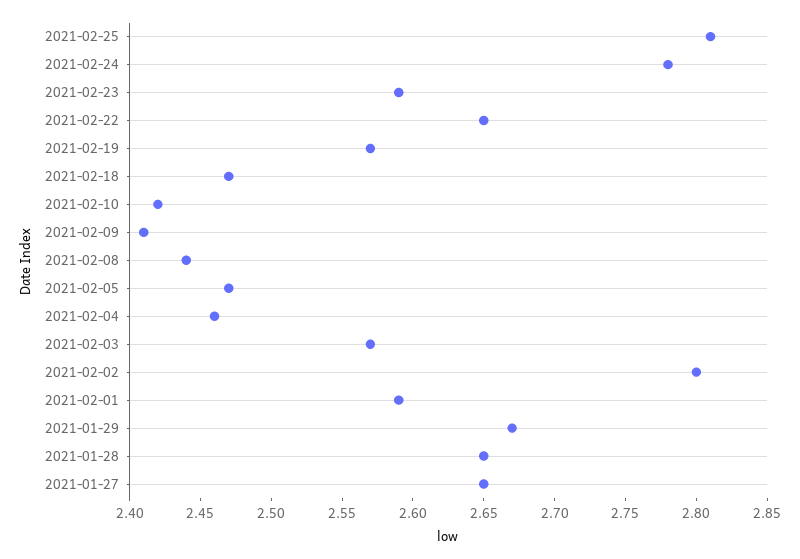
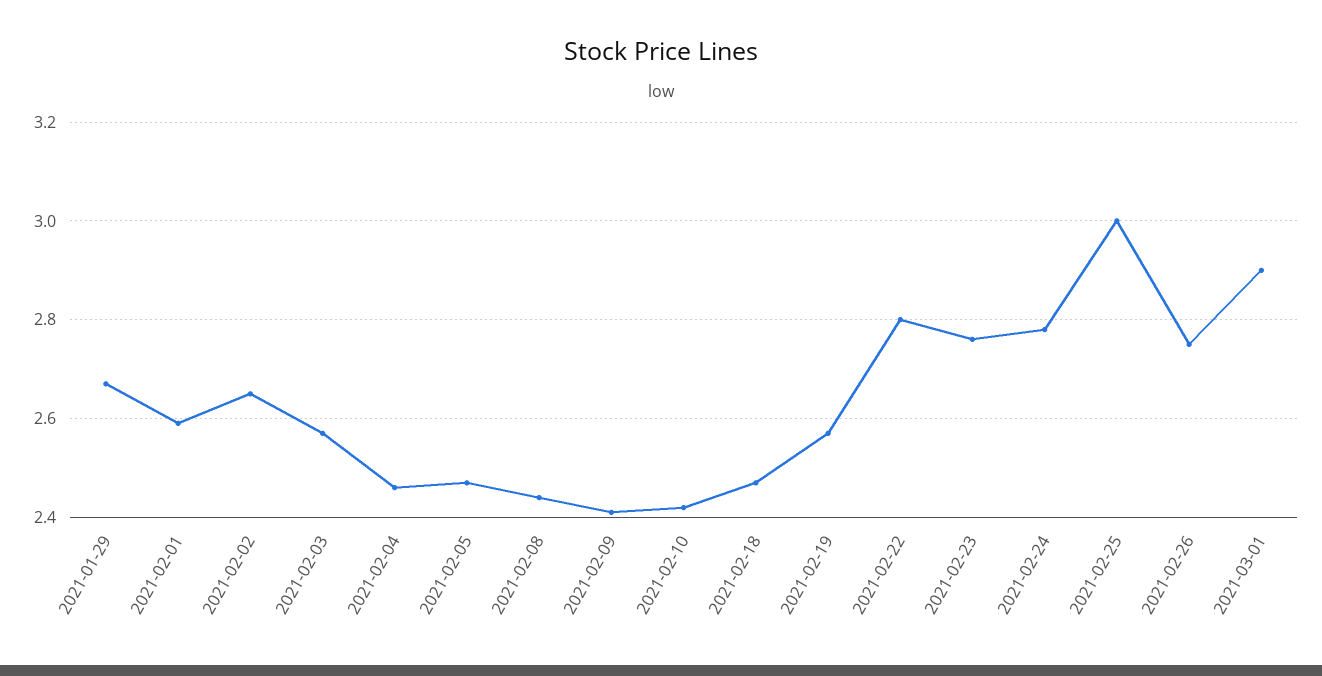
2021-02-25: 2.81 -> 3
2021-02-23: 2.59 -> 2.75
2021-02-22: 2.65 -> 2.8
2021-02-02: 2.8 -> 2.65
2021-01-28: 2.65 -> none
2021-01-27: 2.65 -> none
2021-02-26: none -> 2.75
2021-03-01: none -> 2.9

